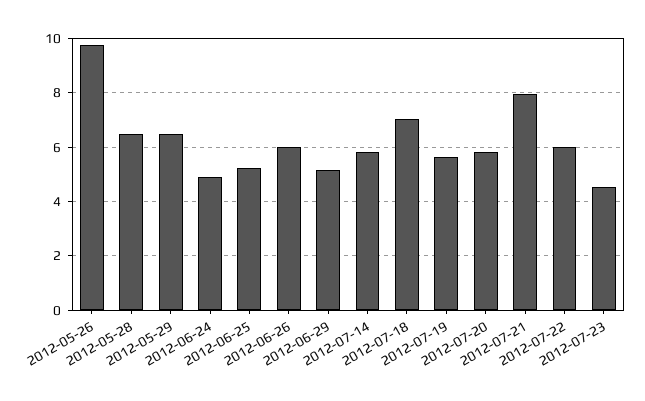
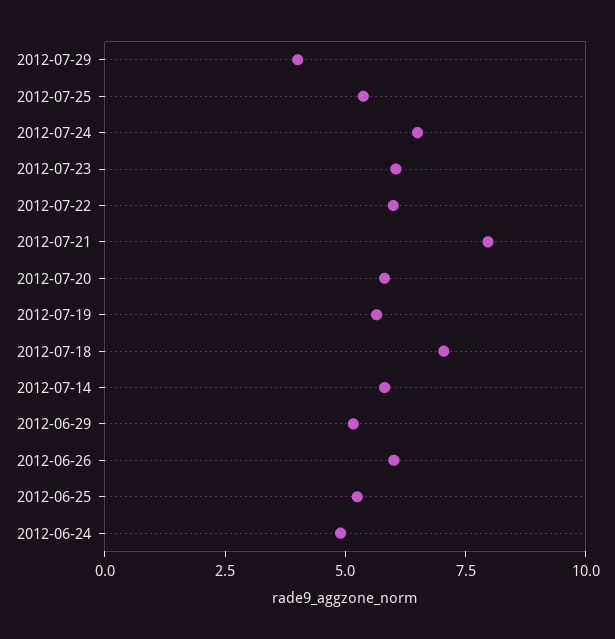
2012-05-26: 9.75 -> none
2012-05-28: 6.5 -> none
2012-05-29: 6.5 -> none
2012-07-23: 4.5 -> 6
2012-07-29: none -> 4
2012-07-25: none -> 5.5
2012-07-24: none -> 6.5

